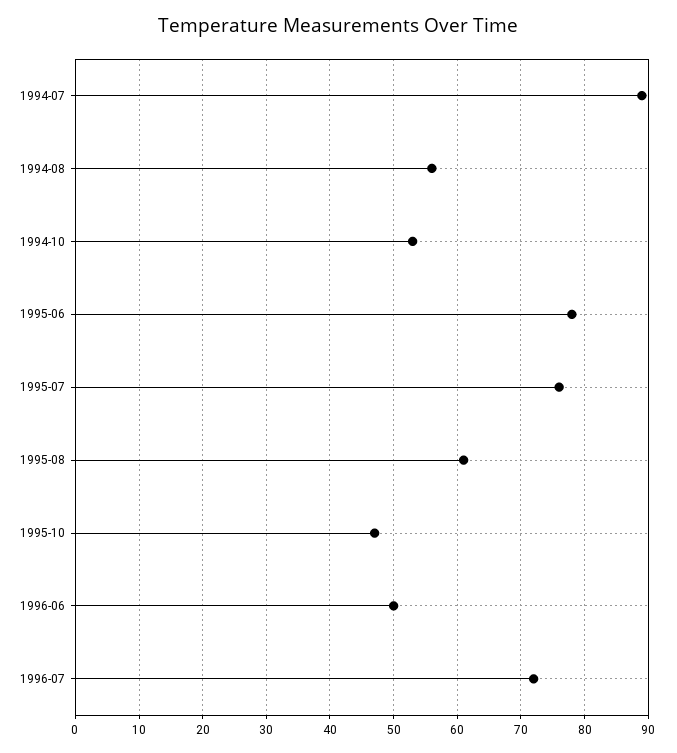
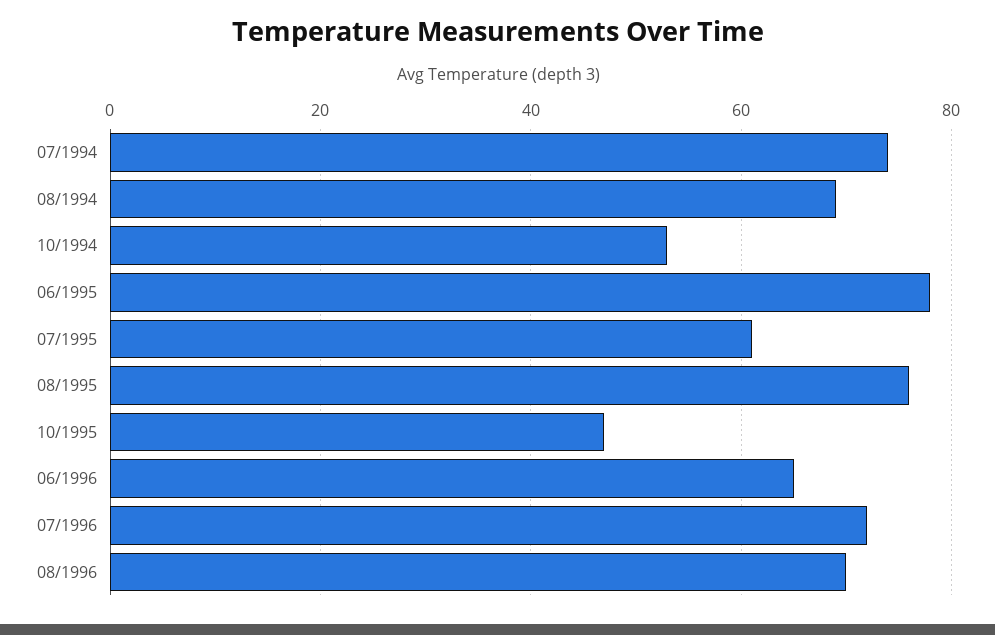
1994-07: 89 -> 75
1994-08: 56 -> 70
1995-07: 76 -> 60
1995-08: 61 -> 75
1996-06: 50 -> 65
08/1996: none -> 70

